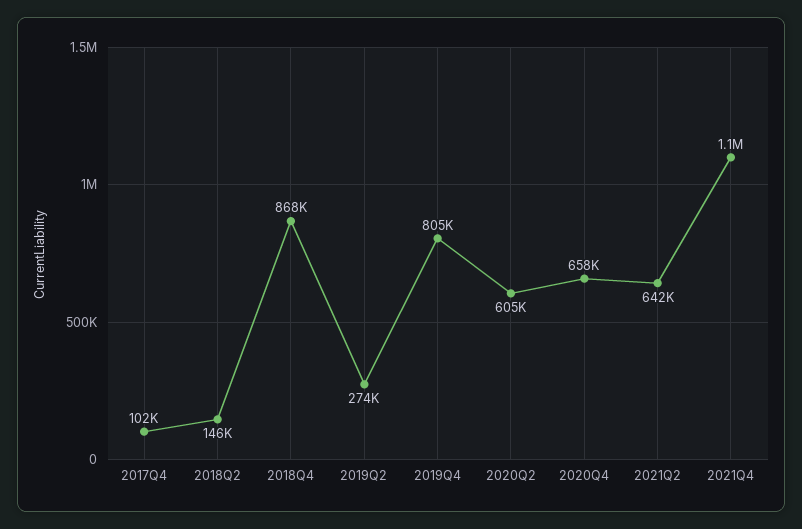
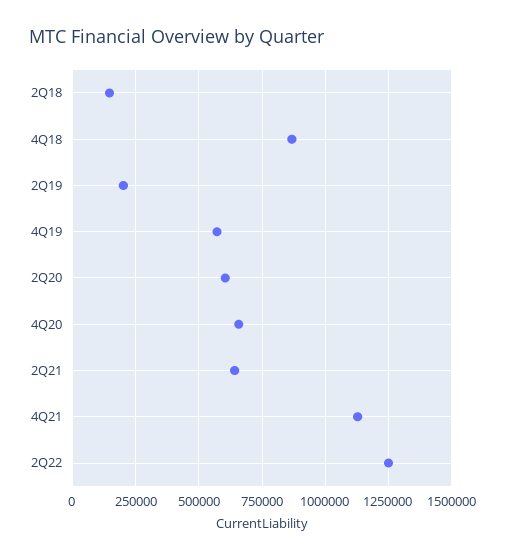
2017Q4: 102000 -> none
2019Q2: 274000 -> 200000
2019Q4: 805000 -> 575000
2Q22: none -> 1250000

